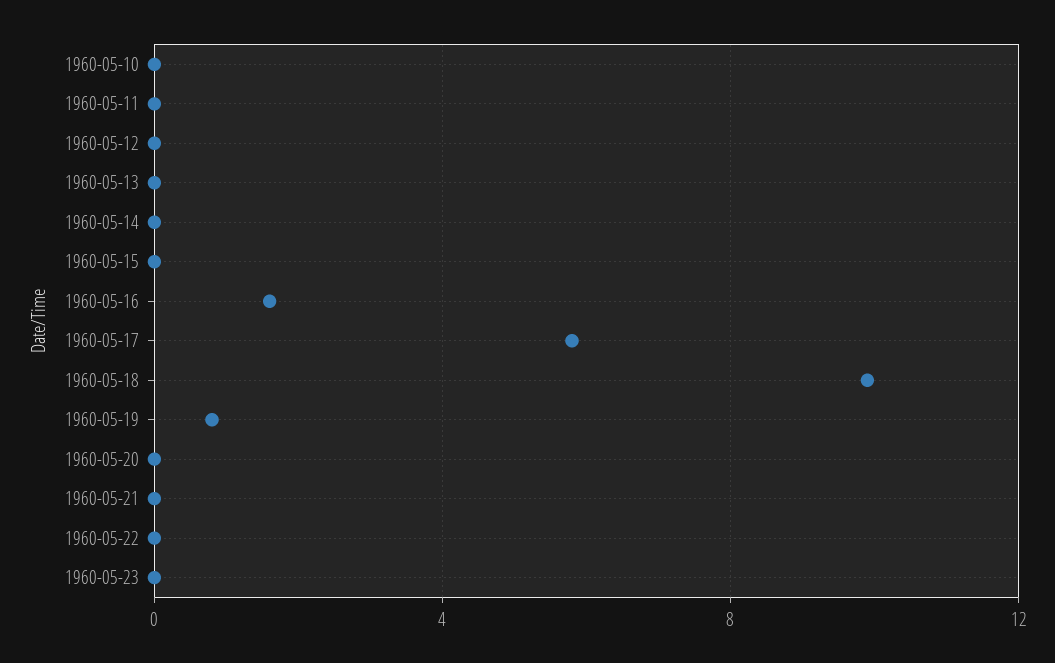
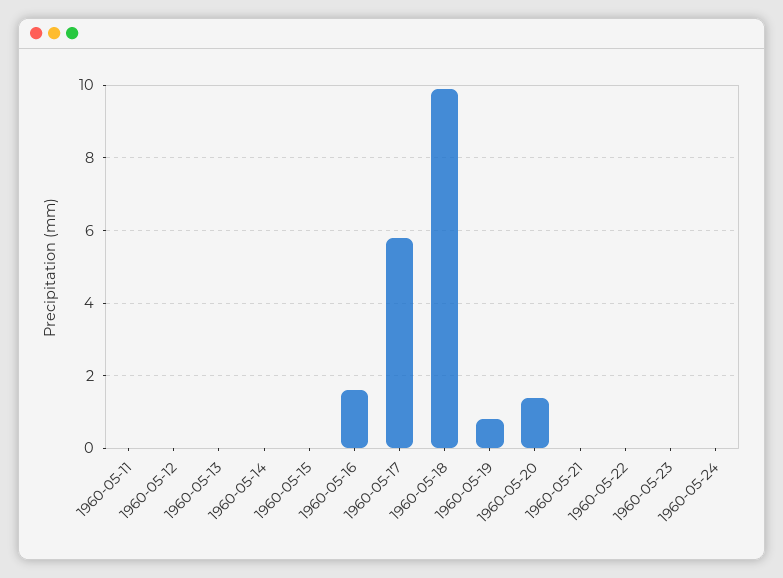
1960-05-10: 0 -> none
1960-05-20: 0 -> 1.5
1960-05-24: none -> 0

